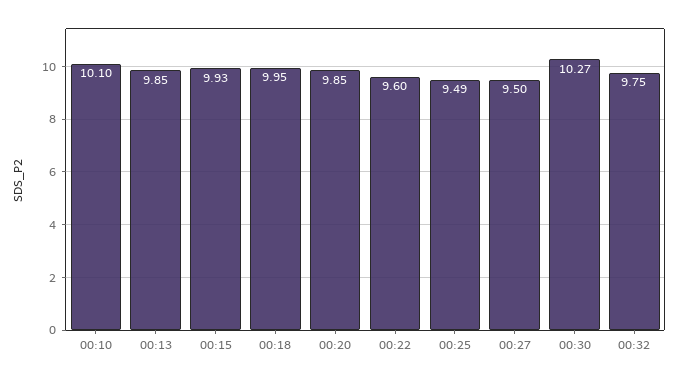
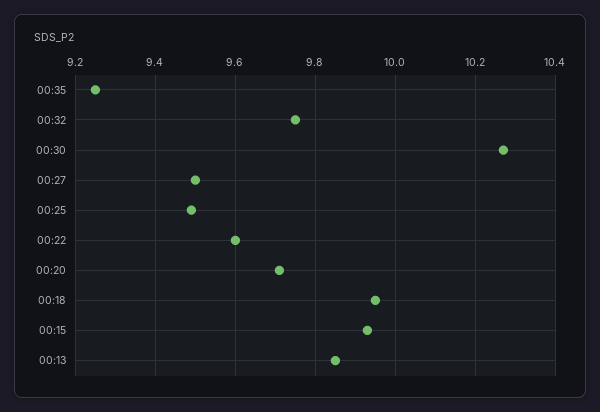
00:10: 10.1 -> none
00:20: 9.85 -> 9.7
00:35: none -> 9.25

